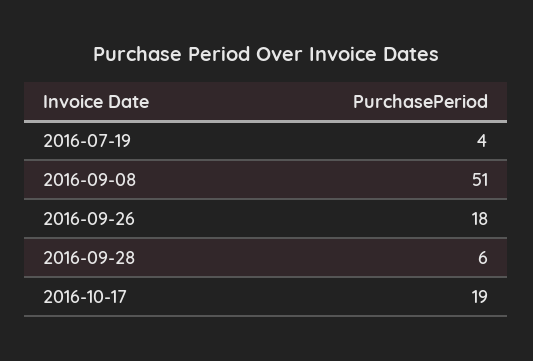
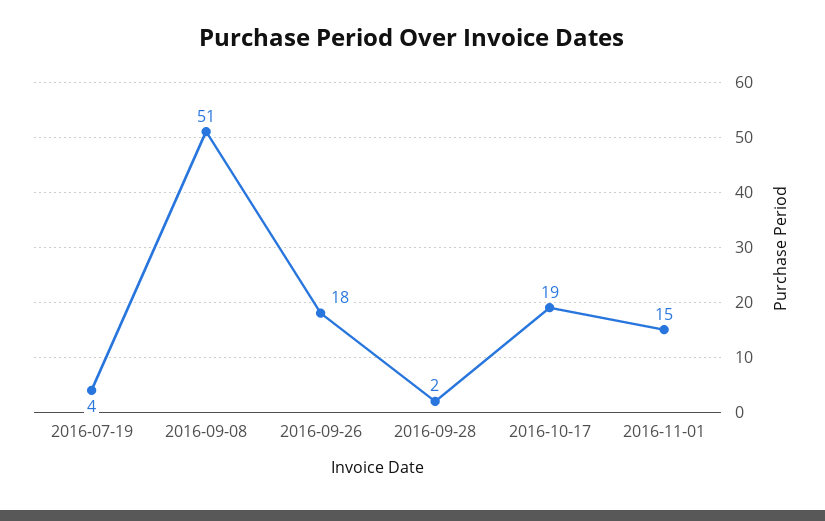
2016-09-28: 6 -> 2
2016-11-01: none -> 15

